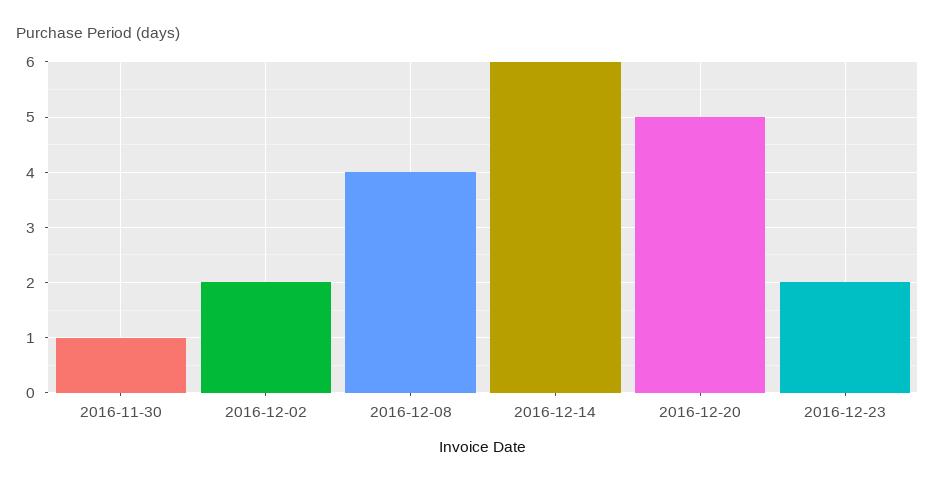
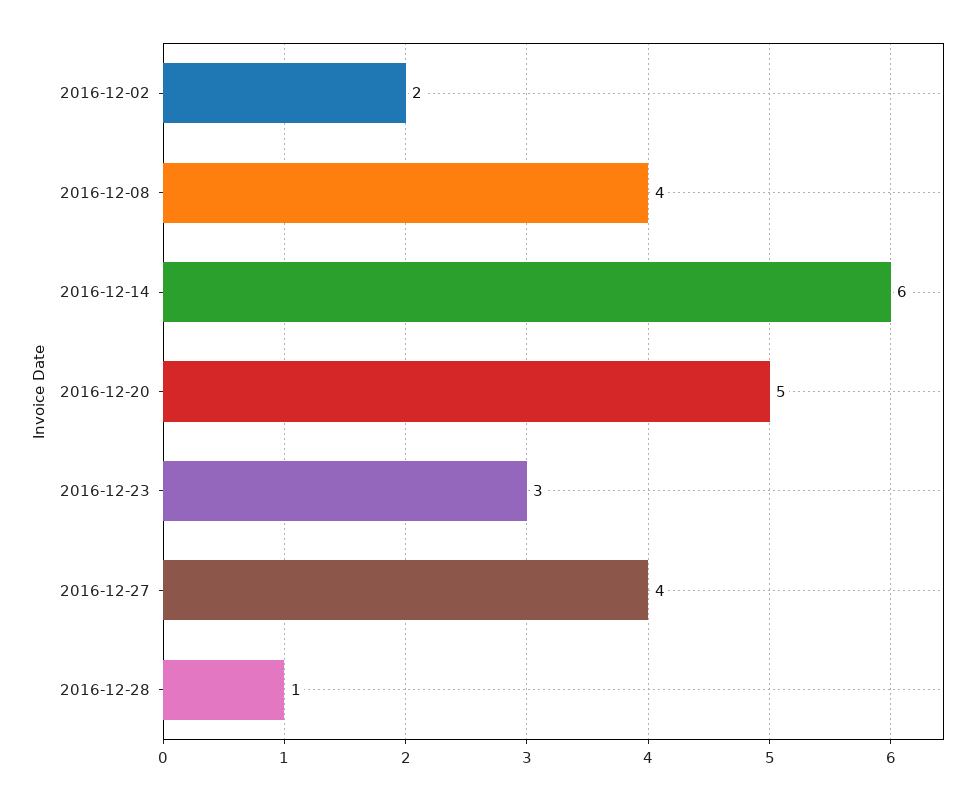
2016-11-30: 1 -> none
2016-12-23: 2 -> 3
2016-12-27: none -> 4
2016-12-28: none -> 1

